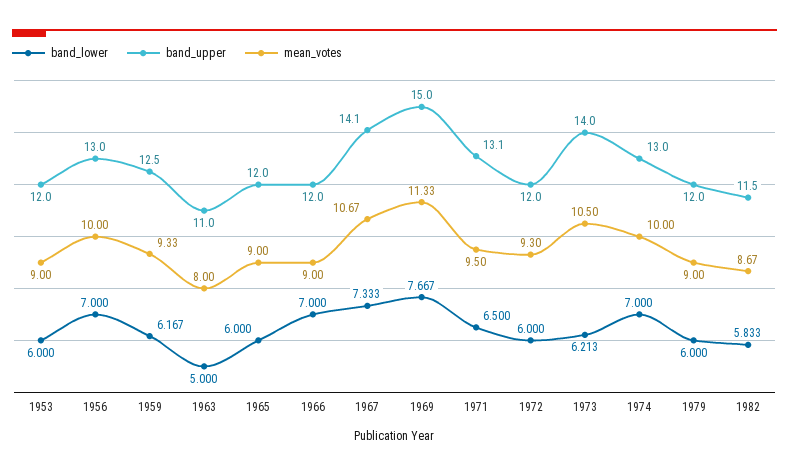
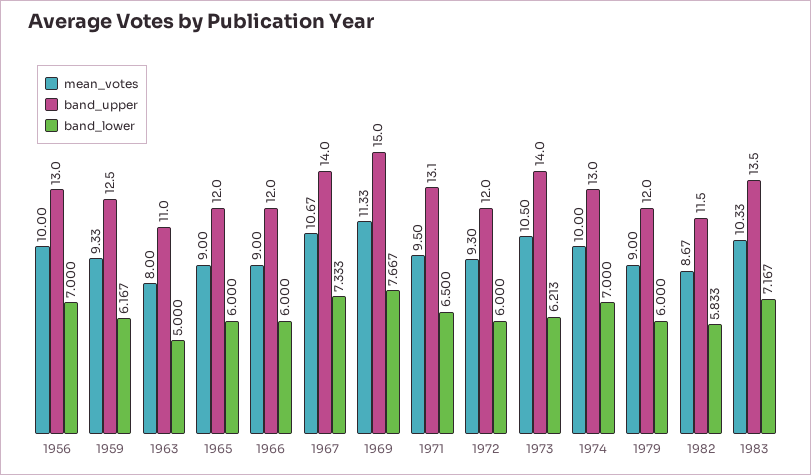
band_lower, 1953: 6 -> none
band_upper, 1953: 12 -> none
mean_votes, 1953: 9 -> none
band_lower, 1966: 7 -> 6
band_upper, 1967: 14.1 -> 14
mean_votes, 1983: none -> 10.33
band_upper, 1983: none -> 13.5
band_lower, 1983: none -> 7.167

